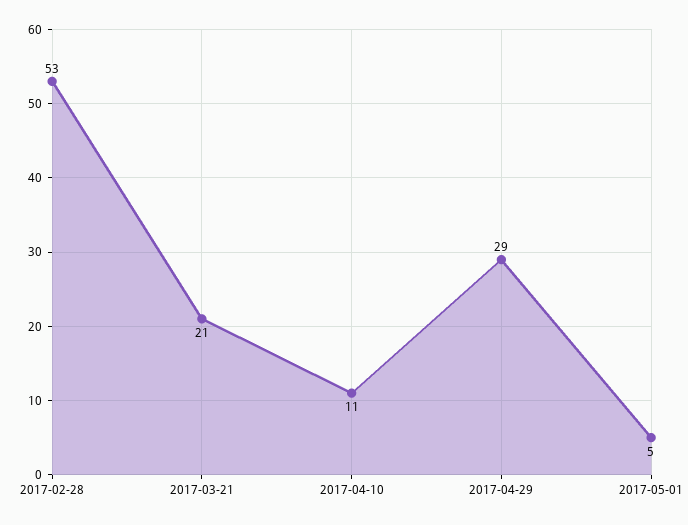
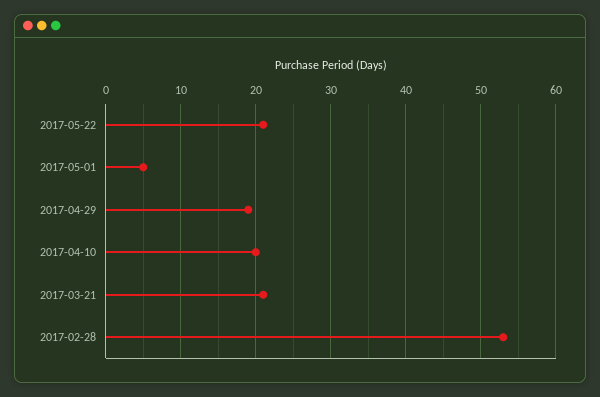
2017-04-10: 11 -> 20
2017-04-29: 29 -> 19
2017-05-22: none -> 21

